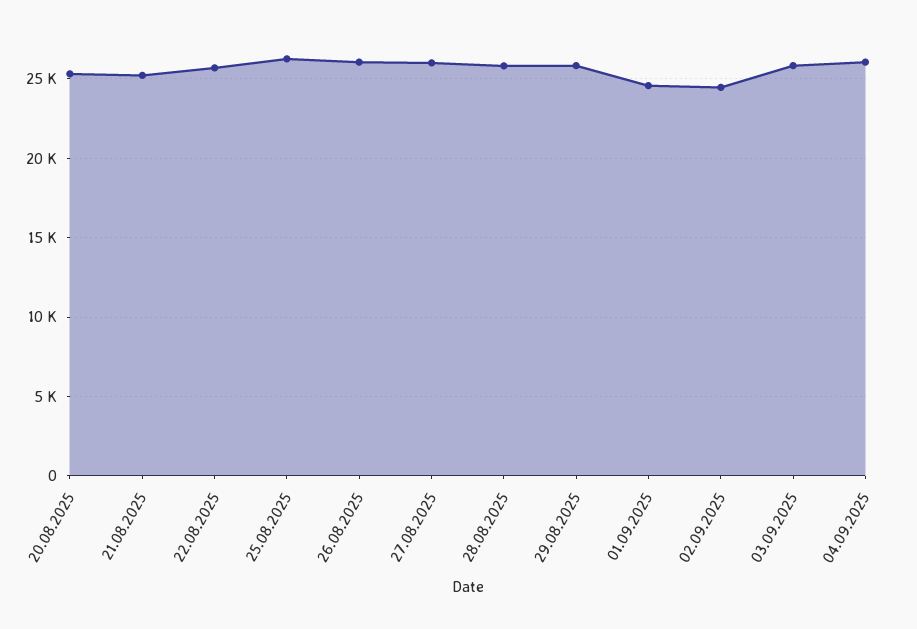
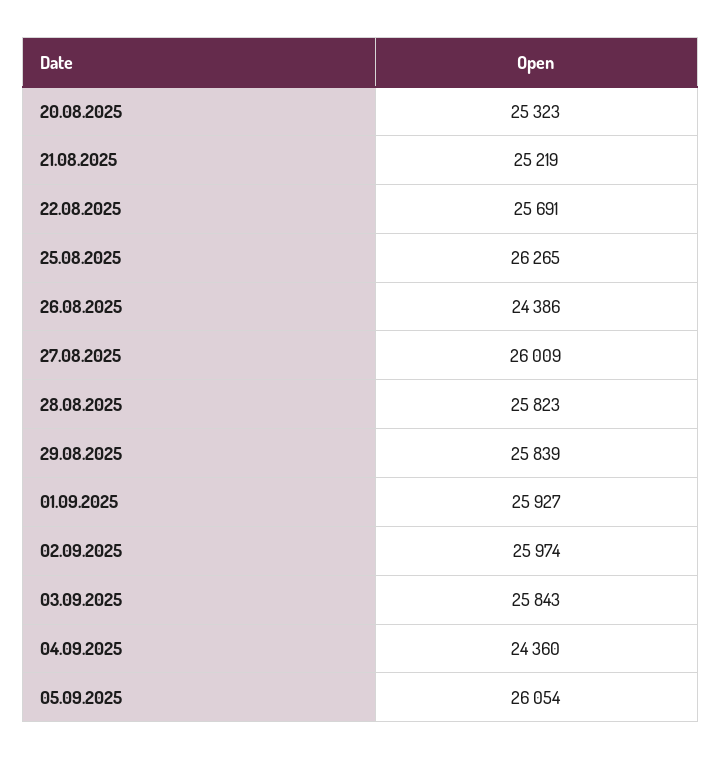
26.08.2025: 26000 -> 24386
01.09.2025: 24500 -> 25927
02.09.2025: 24500 -> 25974
04.09.2025: 26000 -> 24360
05.09.2025: none -> 26054

